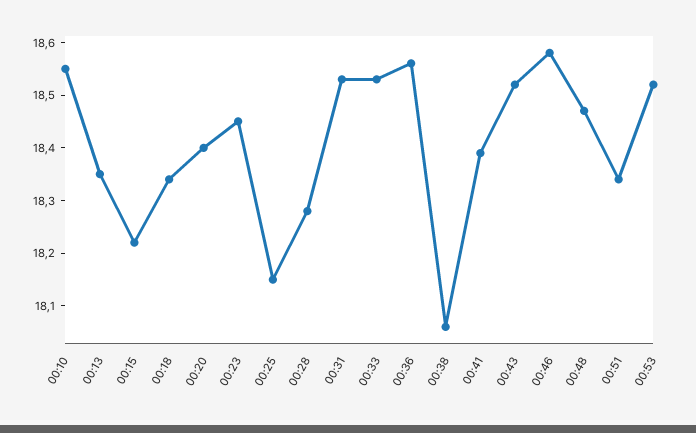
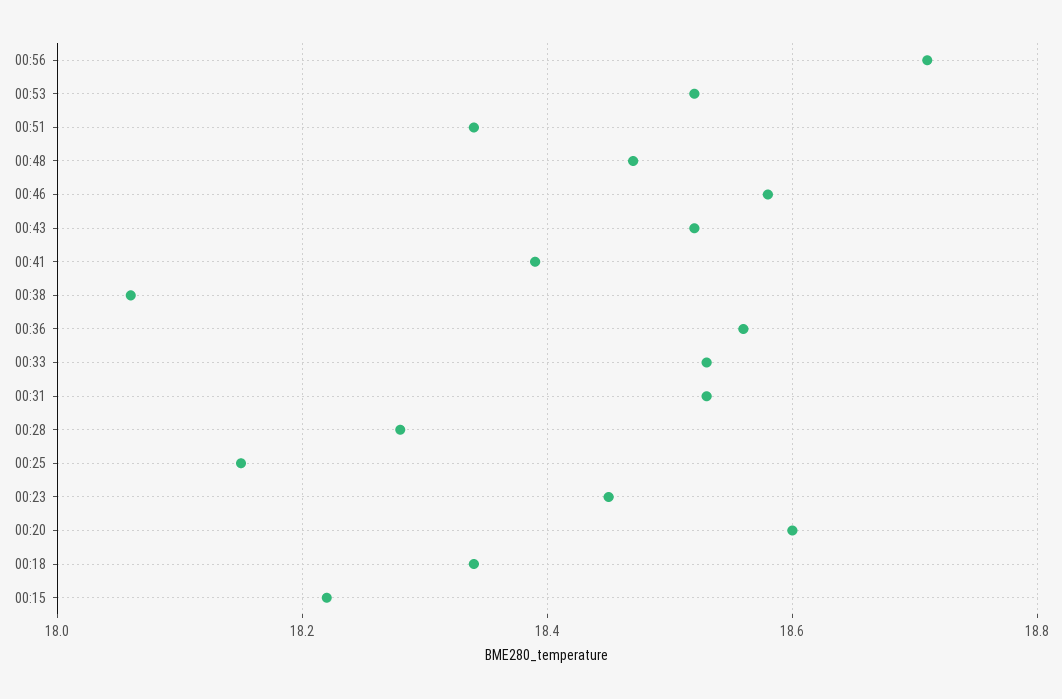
00:10: 18.55 -> none
00:13: 18.35 -> none
00:20: 18.4 -> 18.6
00:56: none -> 18.7

